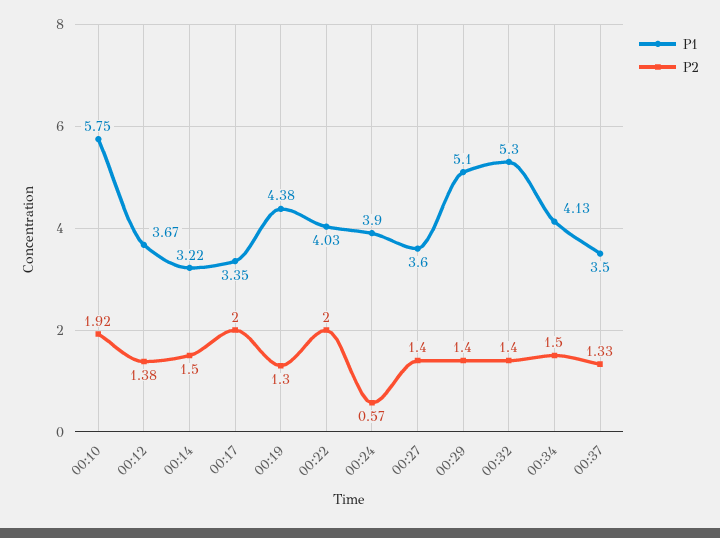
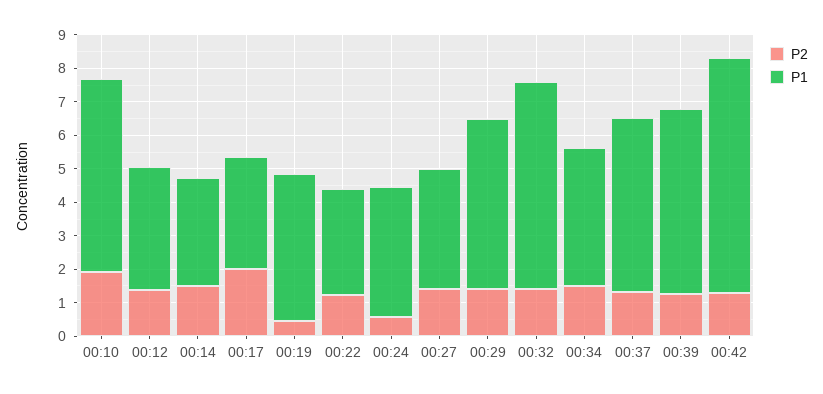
P2, 00:19: 1.3 -> 0.5
P1, 00:22: 4.03 -> 3.25
P2, 00:22: 2 -> 1.25
P1, 00:32: 5.3 -> 6.25
P1, 00:37: 3.5 -> 5.25
P2, 00:39: none -> 1.25
P1, 00:39: none -> 5.5
P2, 00:42: none -> 1.25
P1, 00:42: none -> 7

